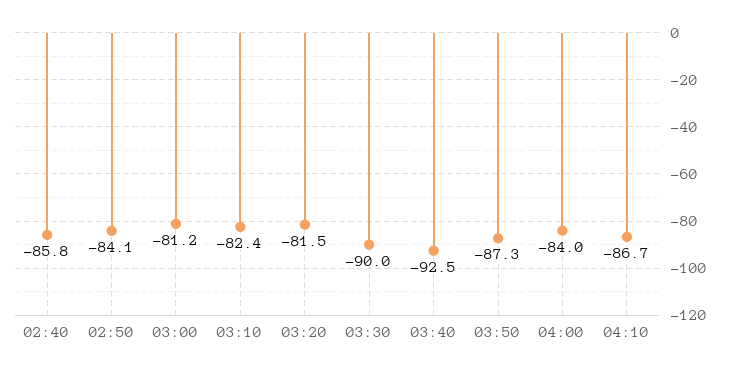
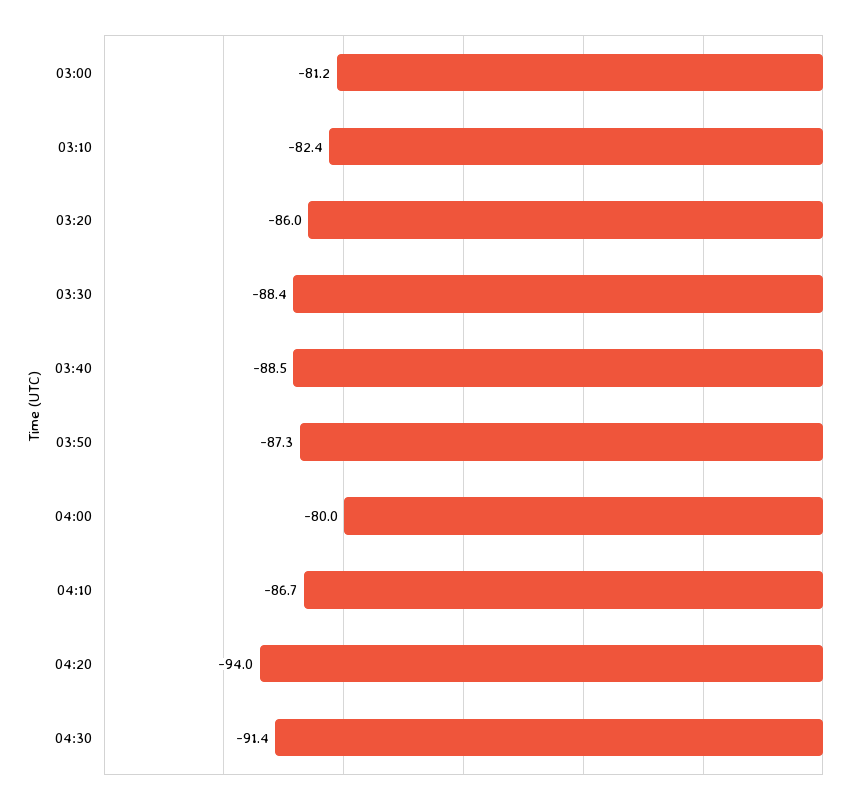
02:40: -85.8 -> none
02:50: -84.1 -> none
03:20: -81.5 -> -86
03:30: -90 -> -88.4
03:40: -92.5 -> -88.5
04:00: -84 -> -80
04:20: none -> -94
04:30: none -> -91.4

